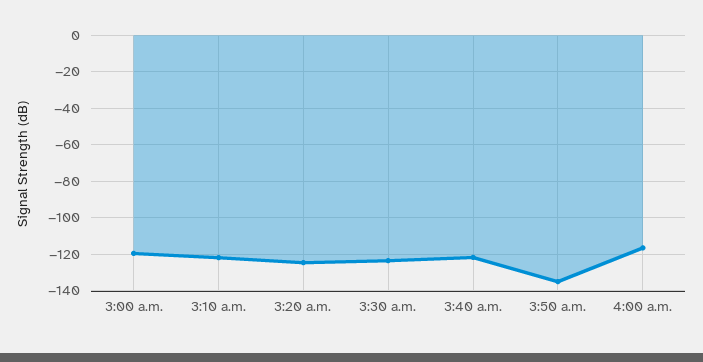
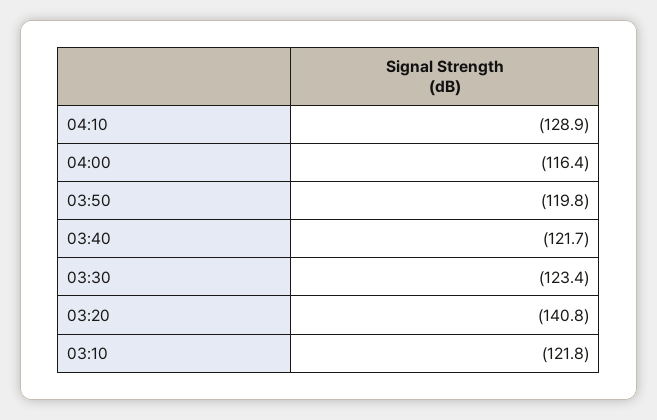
3:00 a.m.: -120 -> none
3:20 a.m.: -125 -> -140.8
3:50 a.m.: -135 -> -119.8
04:10: none -> -128.9

